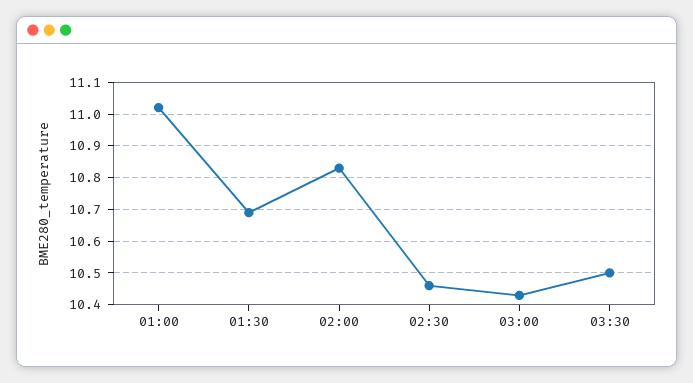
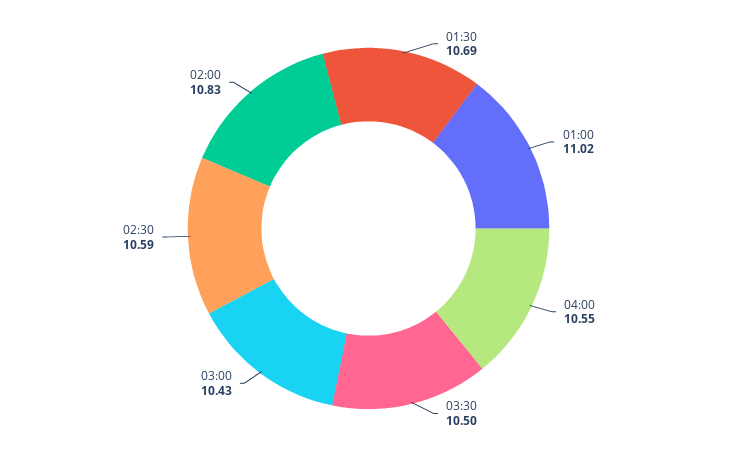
02:30: 10.45 -> 10.59
04:00: none -> 10.55

